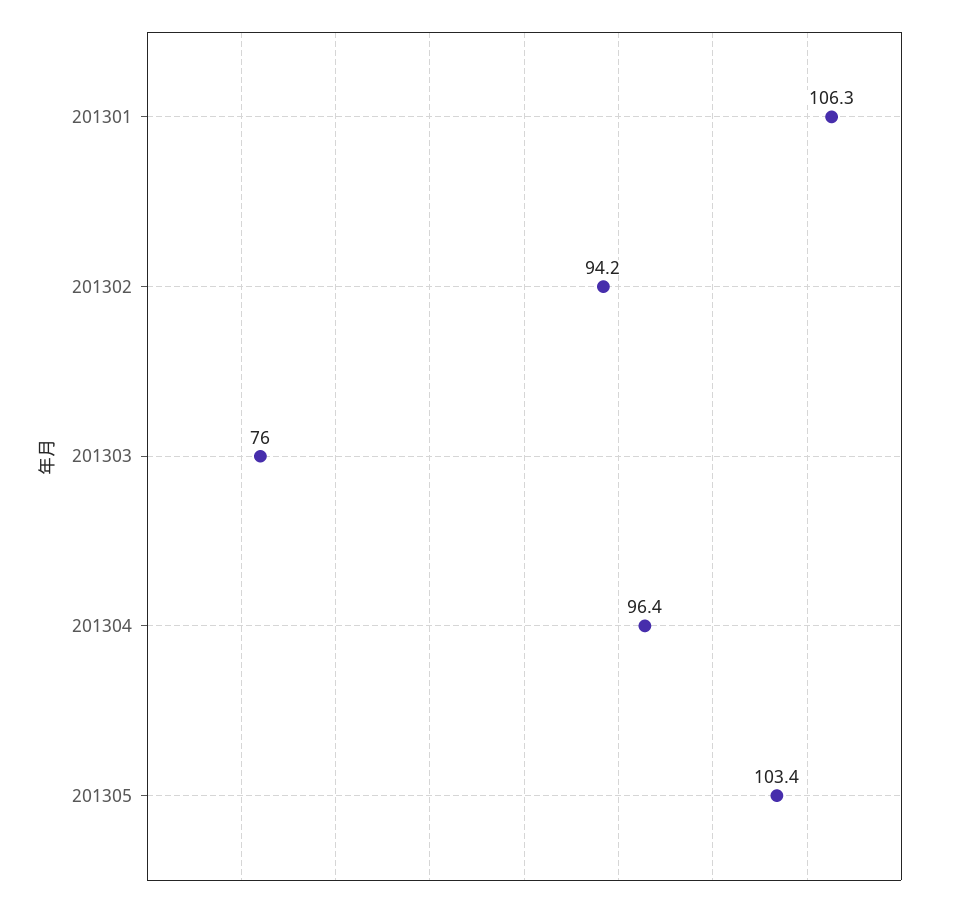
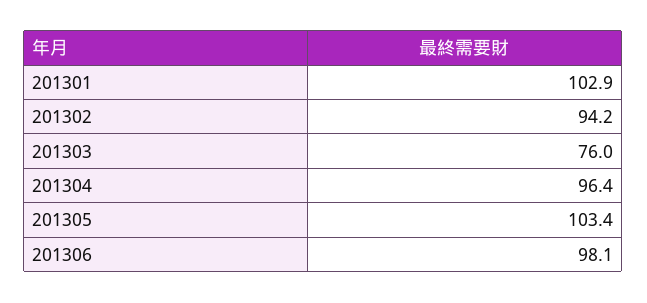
201301: 106.3 -> 102.9
201306: none -> 98.1

